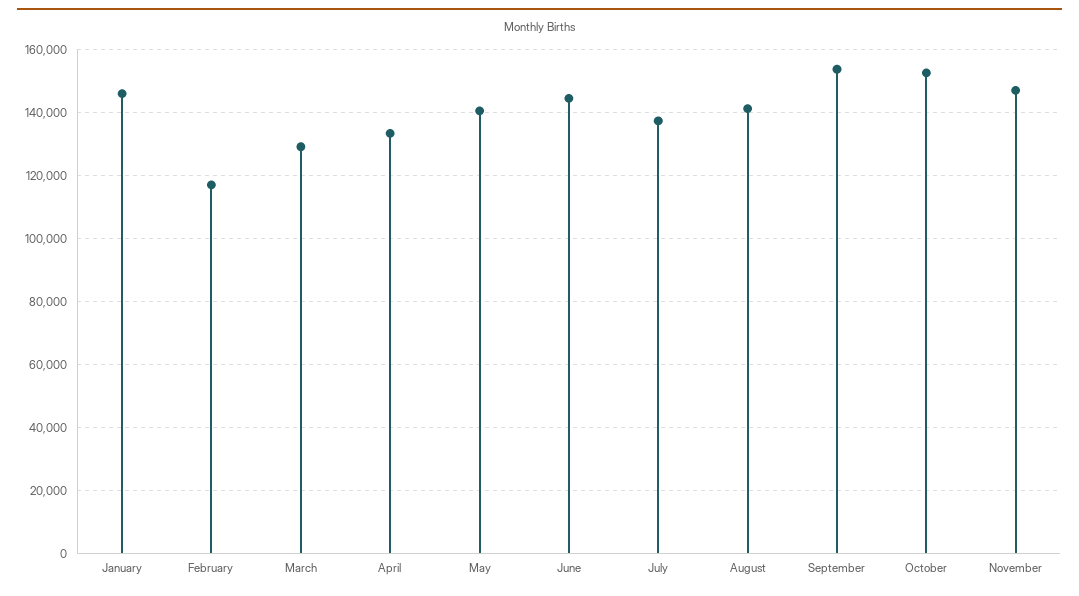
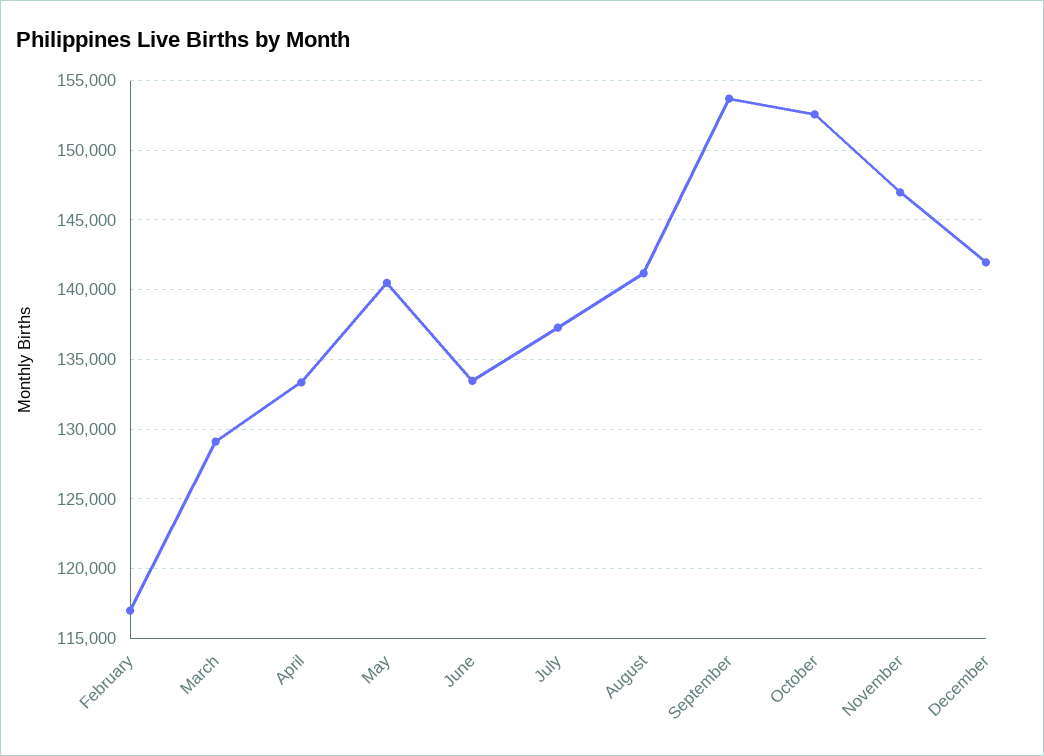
January: 146000 -> none
June: 144000 -> 133500
December: none -> 142000

